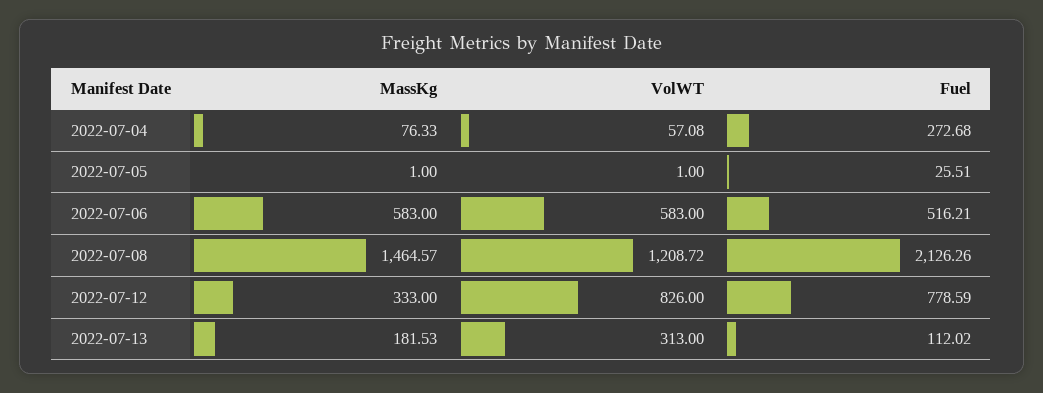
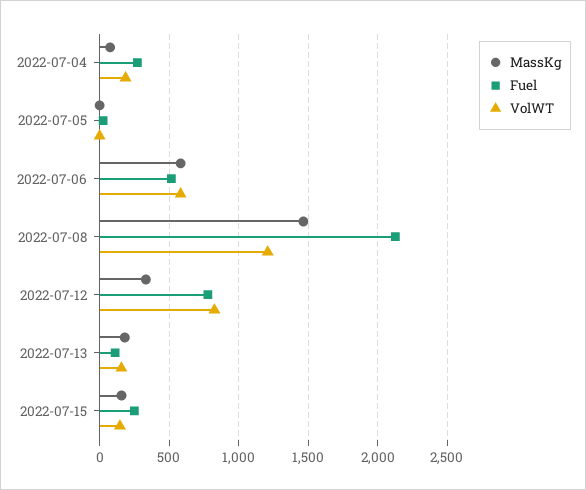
VolWT, 2022-07-04: 57.08 -> 200
VolWT, 2022-07-13: 313 -> 150
MassKg, 2022-07-15: none -> 150
Fuel, 2022-07-15: none -> 250
VolWT, 2022-07-15: none -> 150

